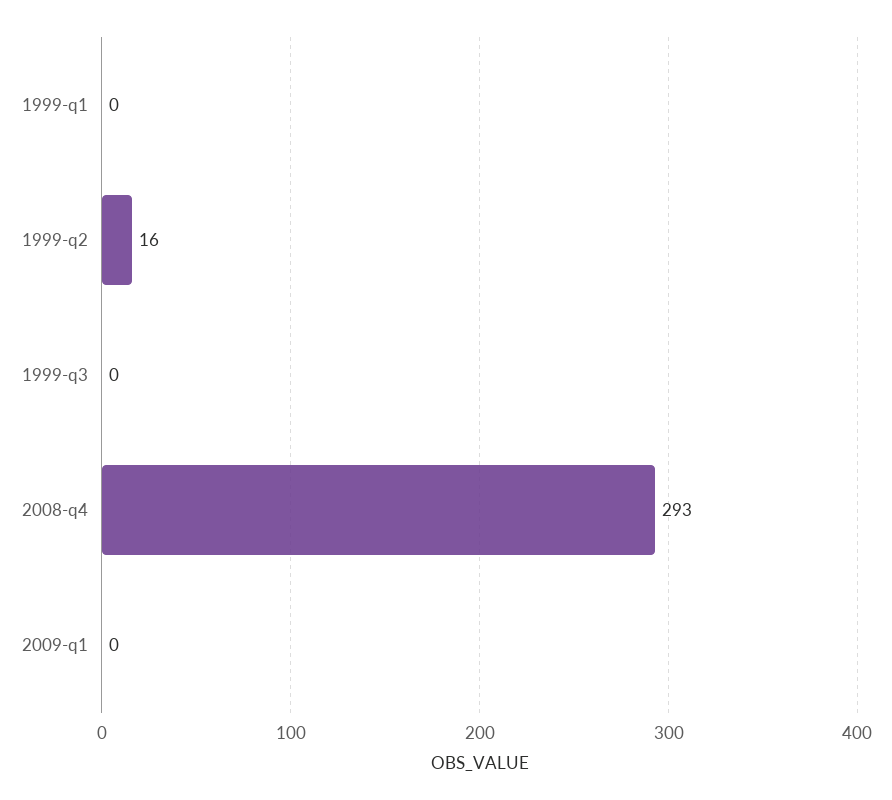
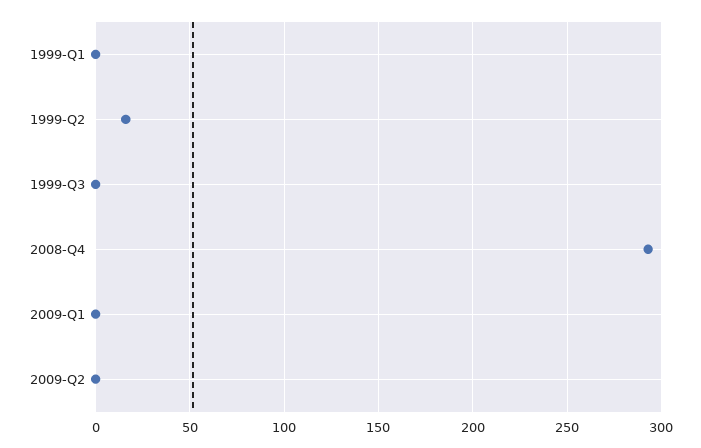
2009-Q2: none -> 0

